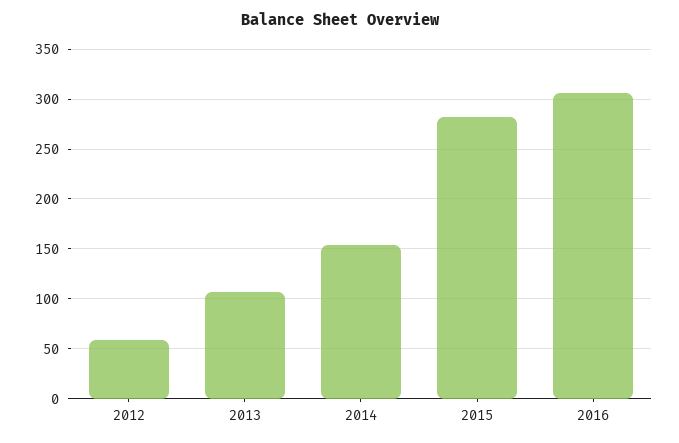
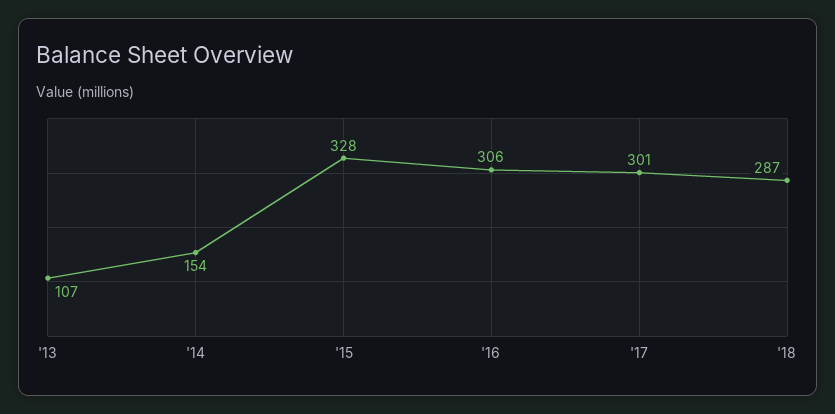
2012: 60 -> none
2015: 280 -> 328
'17: none -> 301
'18: none -> 287

